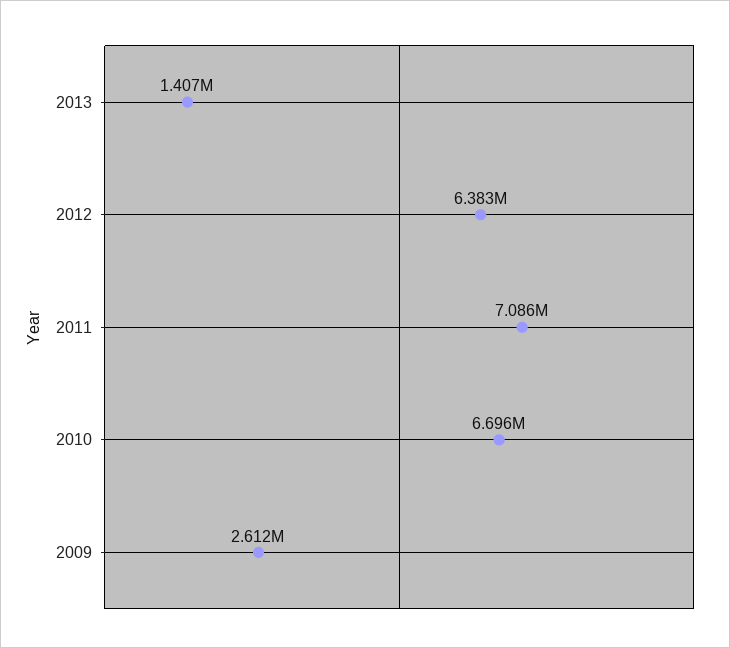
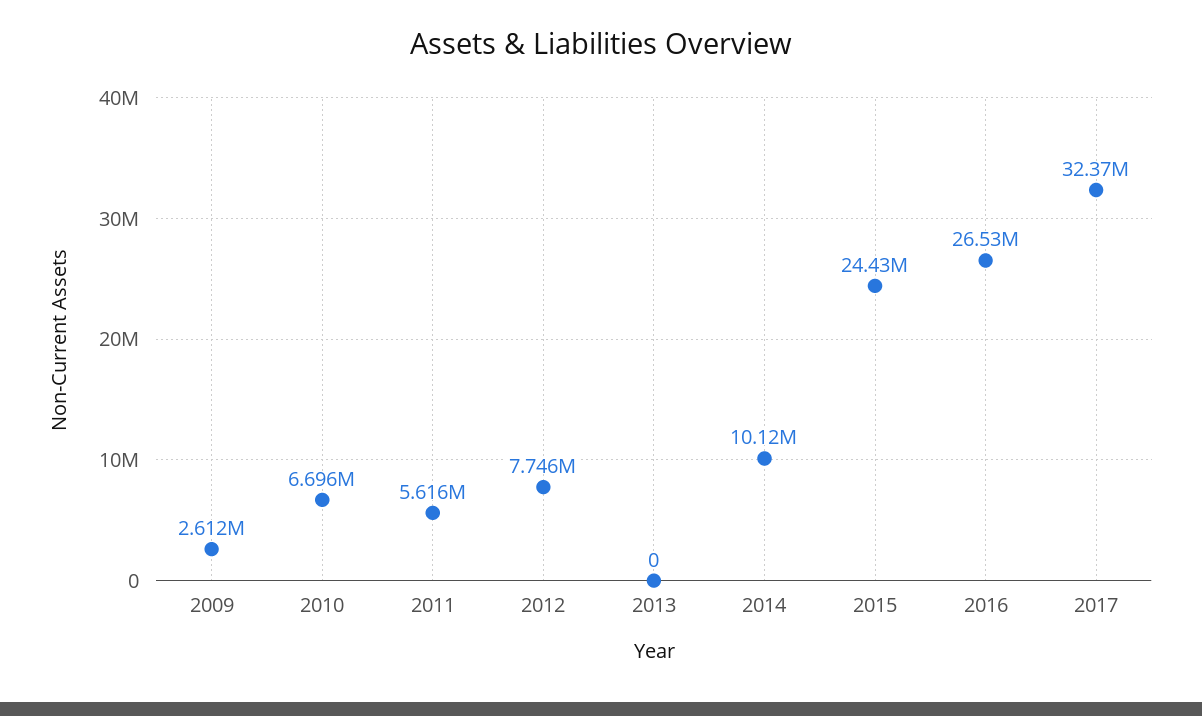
2013: 1407000 -> 0
2012: 6383000 -> 7746000
2011: 7086000 -> 5616000
2014: none -> 10120000
2015: none -> 24430000
2016: none -> 26530000
2017: none -> 32370000

